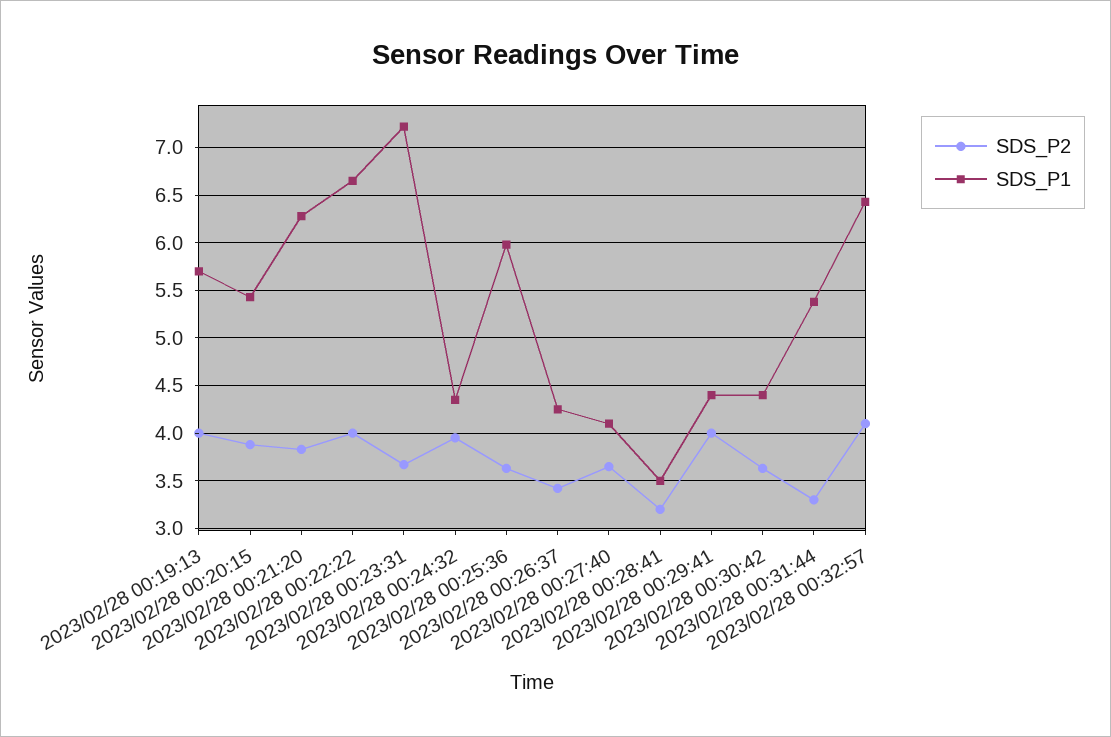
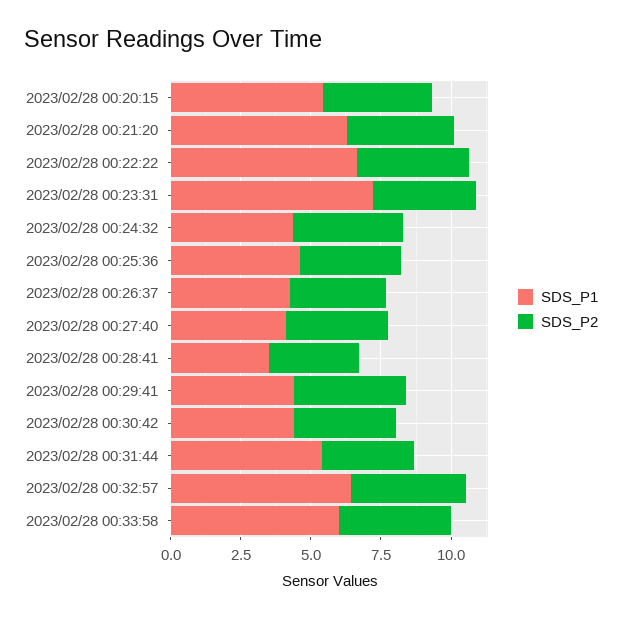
SDS_P2, 2023/02/28 00:19:13: 4 -> none
SDS_P1, 2023/02/28 00:19:13: 5.7 -> none
SDS_P1, 2023/02/28 00:25:36: 6 -> 4.5
SDS_P1, 2023/02/28 00:33:58: none -> 6
SDS_P2, 2023/02/28 00:33:58: none -> 4

